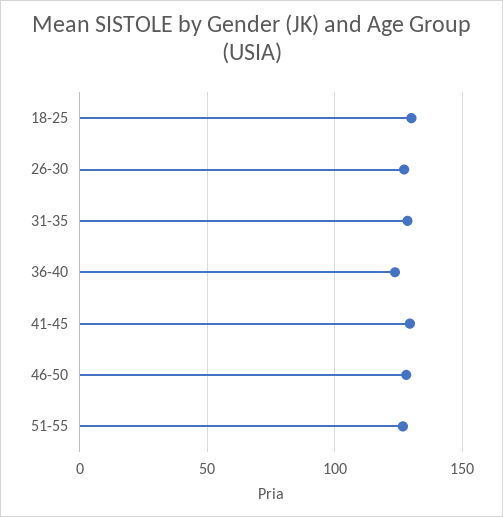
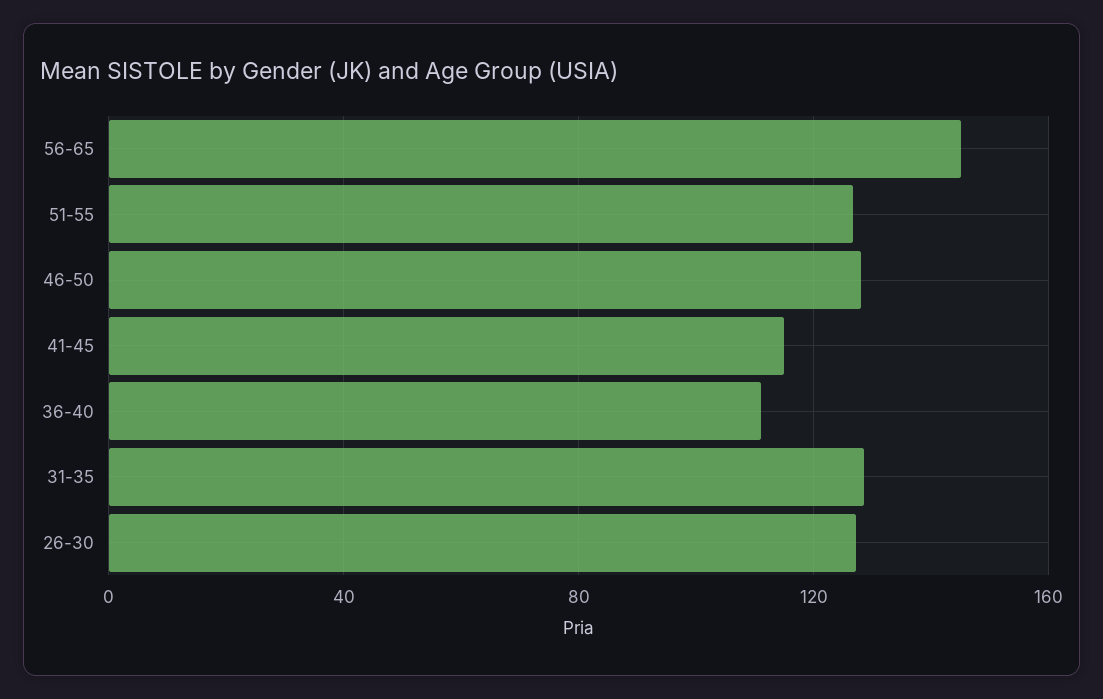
18-25: 130 -> none
36-40: 125 -> 110
41-45: 130 -> 115
56-65: none -> 145

